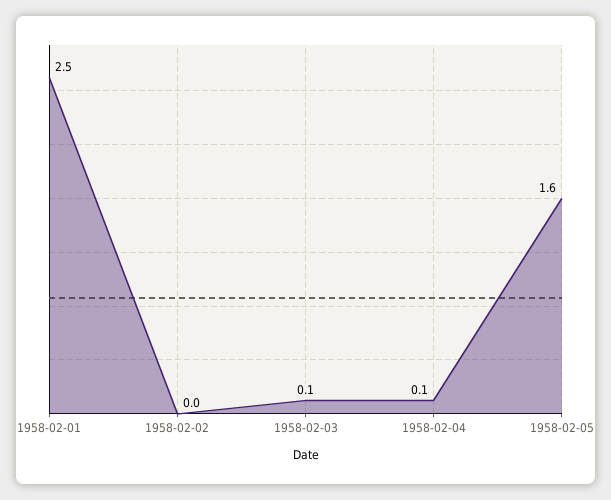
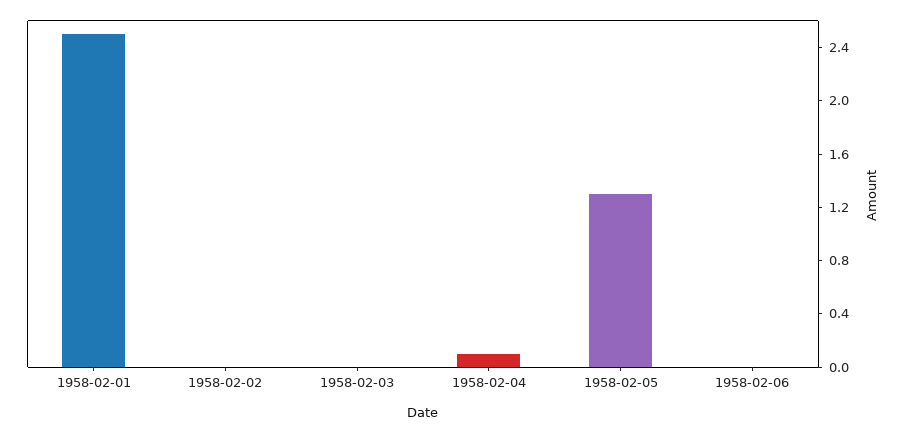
1958-02-03: 0.1 -> 0
1958-02-05: 1.6 -> 1.3
1958-02-06: none -> 0

